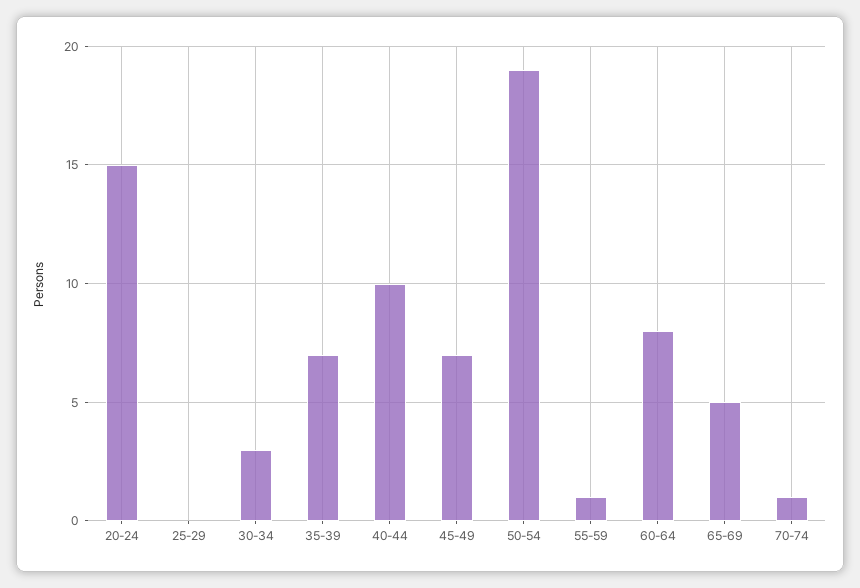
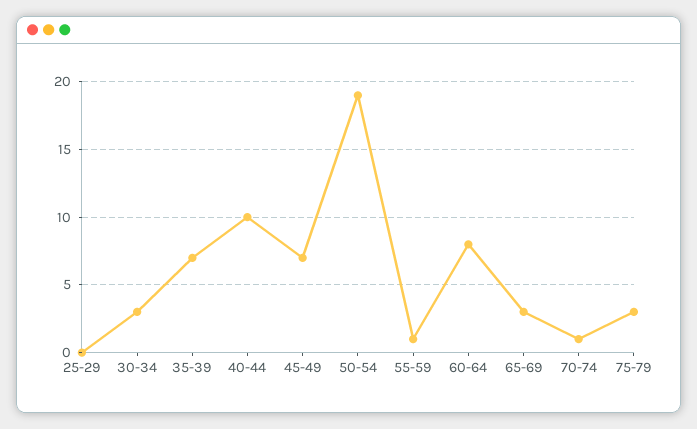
20-24: 15 -> none
65-69: 5 -> 3
75-79: none -> 3

